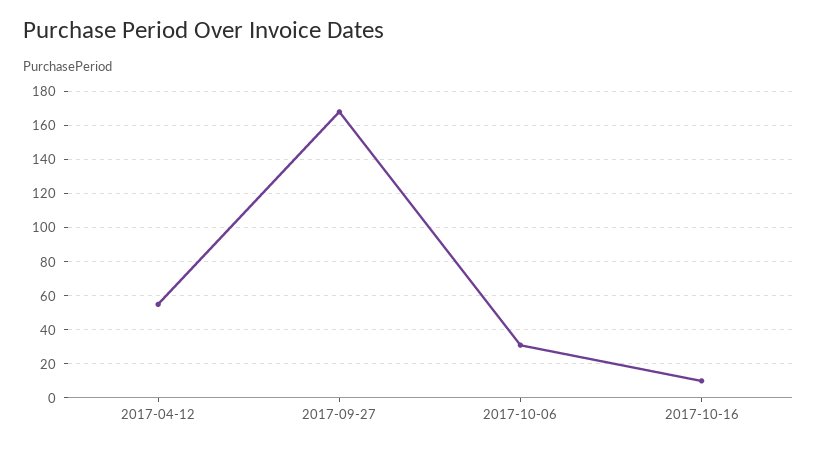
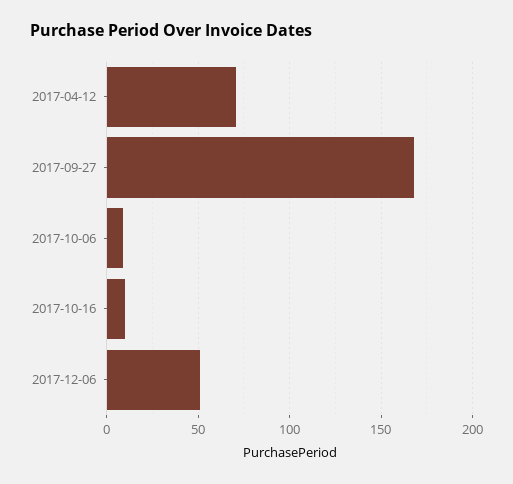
2017-04-12: 55 -> 70
2017-10-06: 30 -> 10
2017-12-06: none -> 50

